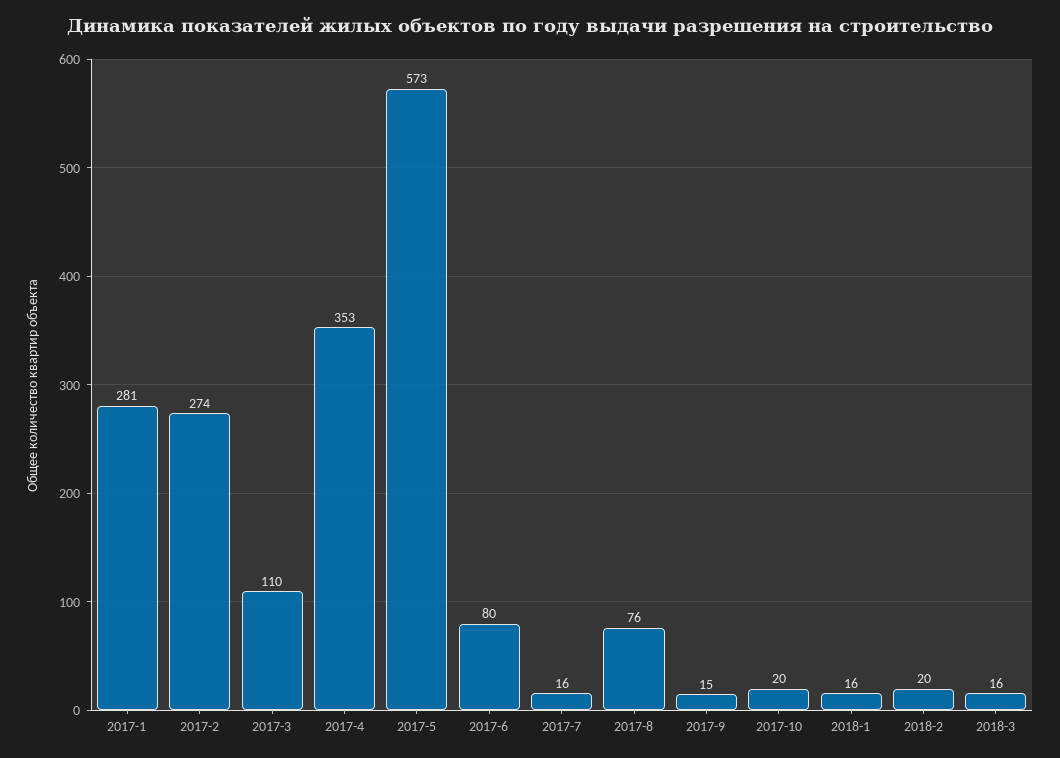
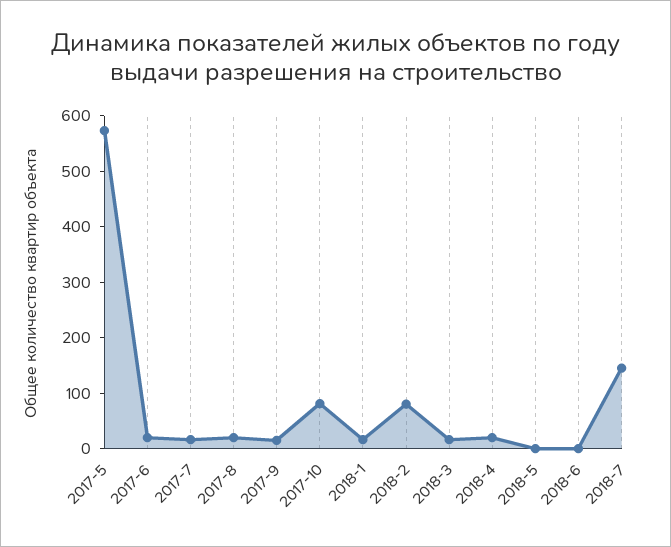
2017-1: 281 -> none
2017-2: 274 -> none
2017-3: 110 -> none
2017-4: 353 -> none
2017-6: 80 -> 20
2017-8: 76 -> 20
2017-10: 20 -> 80
2018-2: 20 -> 80
2018-4: none -> 20
2018-5: none -> 0
2018-6: none -> 0
2018-7: none -> 140

